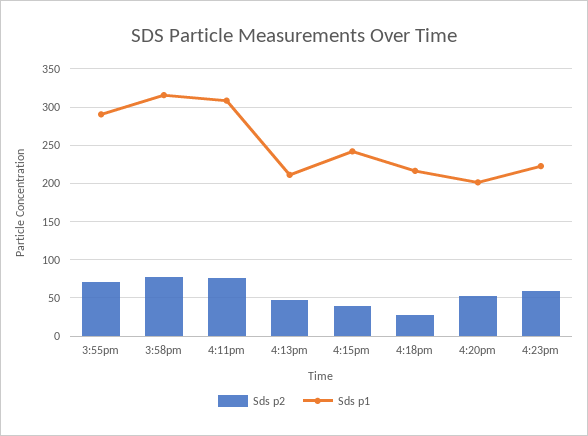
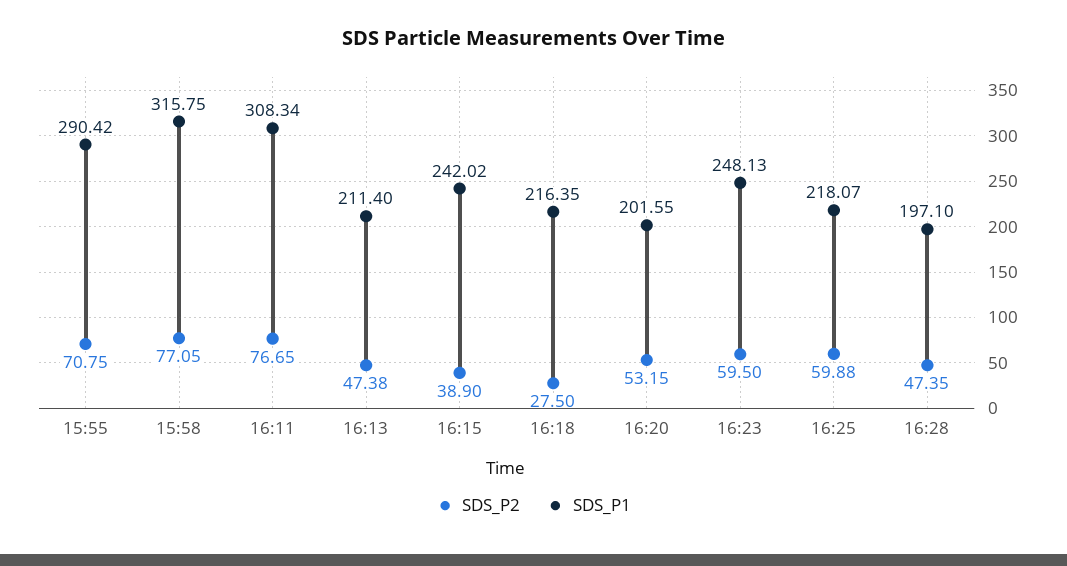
Sds p1, 4:23pm: 220 -> 248.13
Sds p2, 16:25: none -> 59.88
Sds p1, 16:25: none -> 218.07
Sds p2, 16:28: none -> 47.35
Sds p1, 16:28: none -> 197.1

